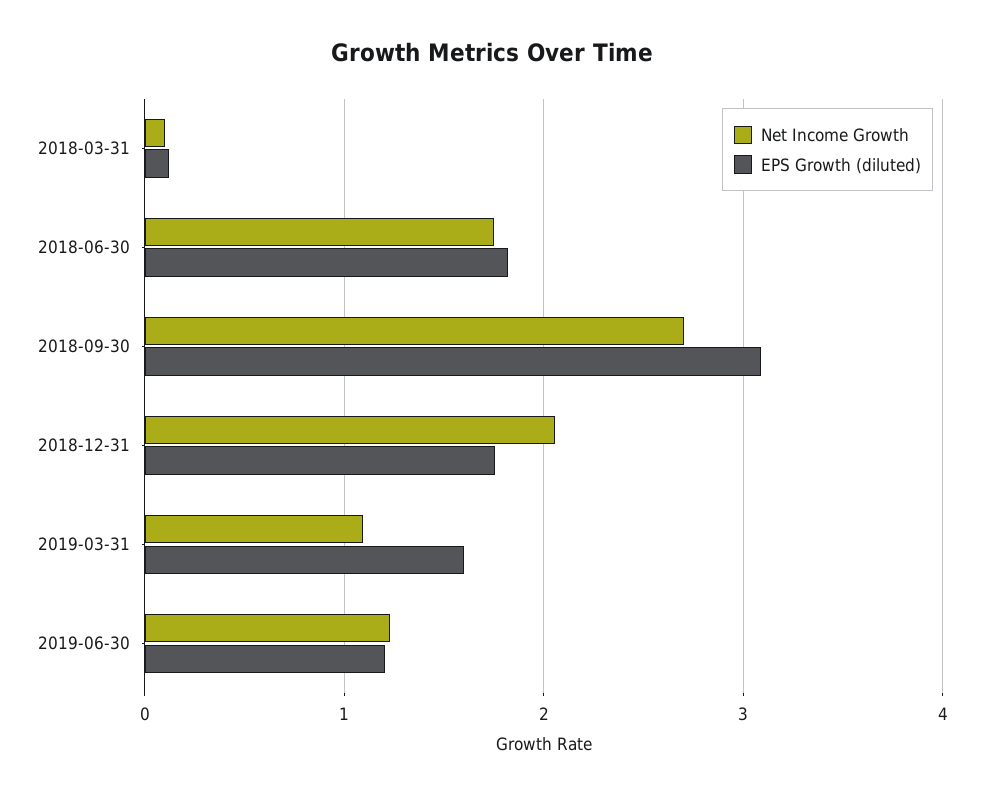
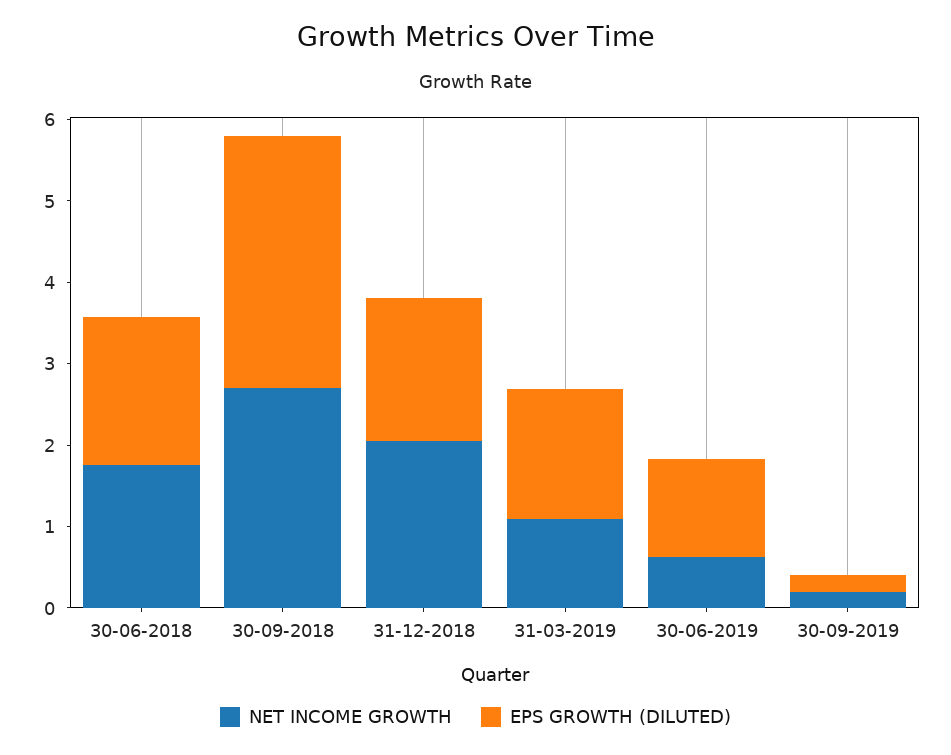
Net Income Growth, 2018-03-31: 0.1 -> none
EPS Growth (diluted), 2018-03-31: 0.1 -> none
Net Income Growth, 2019-06-30: 1.2 -> 0.6
Net Income Growth, 30-09-2019: none -> 0.2
EPS Growth (diluted), 30-09-2019: none -> 0.2

